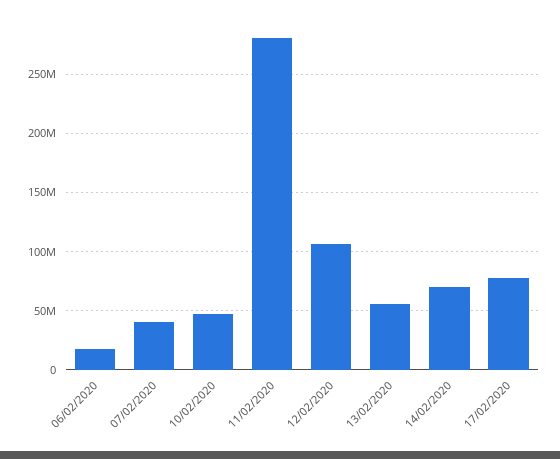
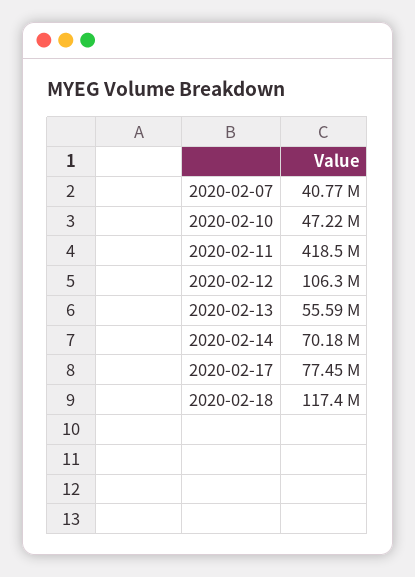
06/02/2020: 20000000 -> none
11/02/2020: 280000000 -> 418500000
2020-02-18: none -> 117400000

